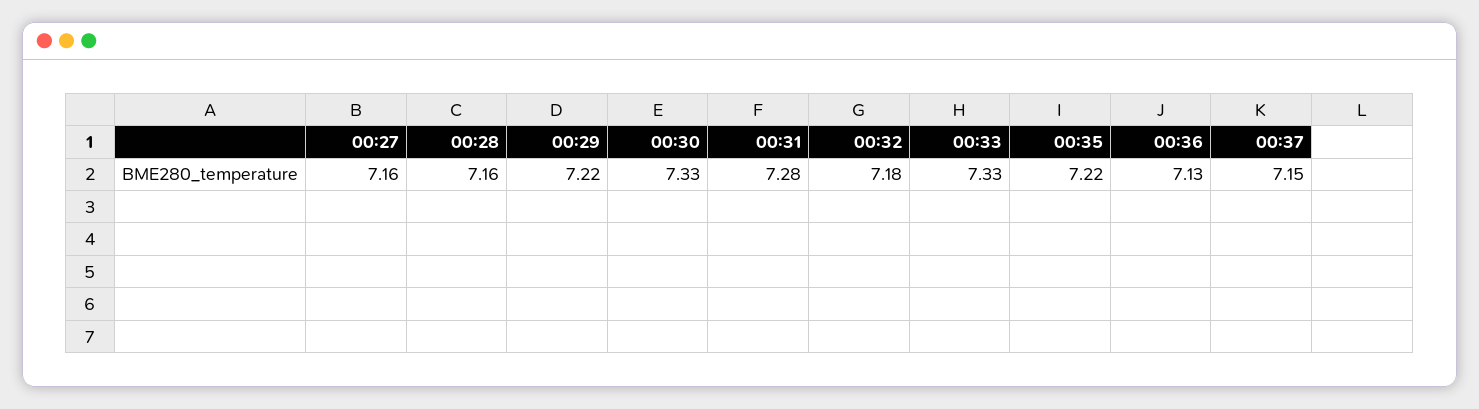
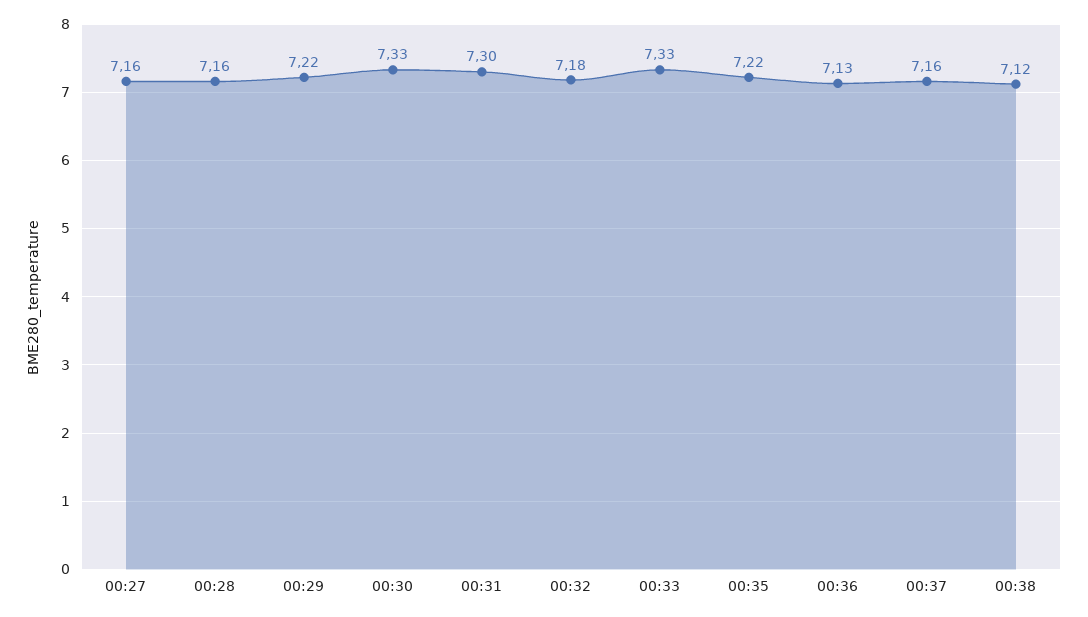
00:31: 7.28 -> 7.3
00:37: 7.15 -> 7.16
00:38: none -> 7.12

